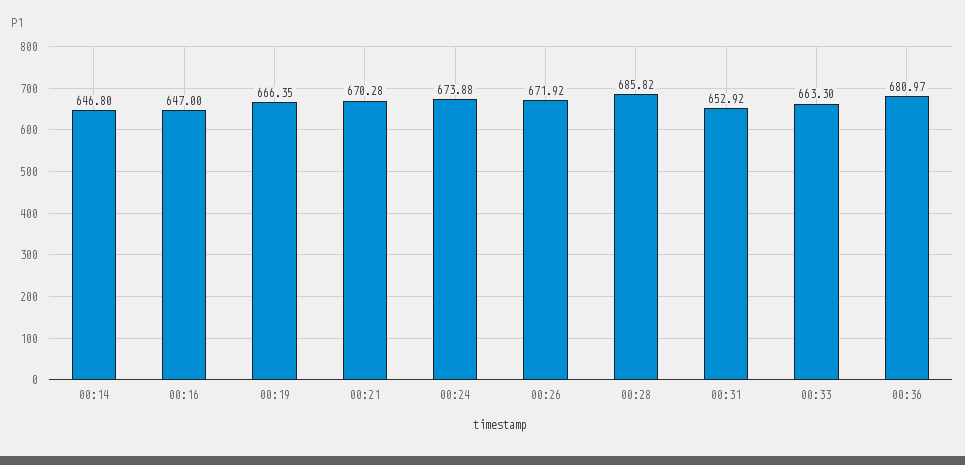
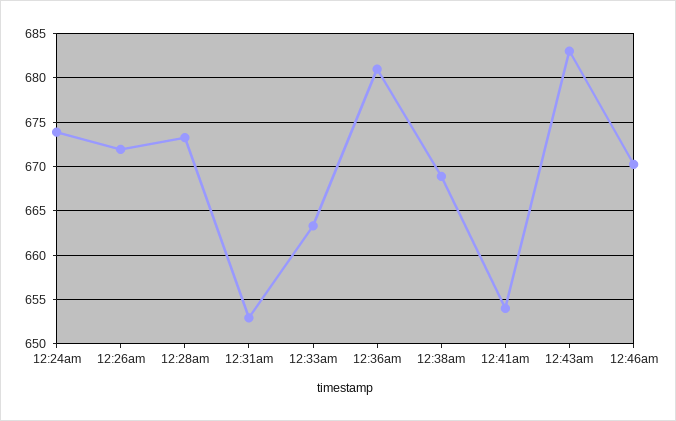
00:14: 646.8 -> none
00:16: 647 -> none
00:19: 666.35 -> none
00:21: 670.28 -> none
00:28: 685.82 -> 673
12:38am: none -> 669
12:41am: none -> 654
12:43am: none -> 683
12:46am: none -> 670

